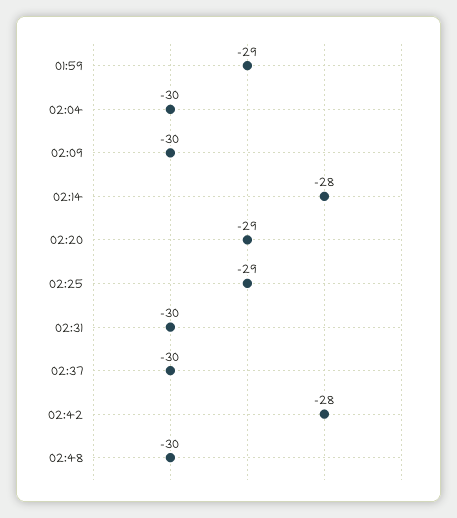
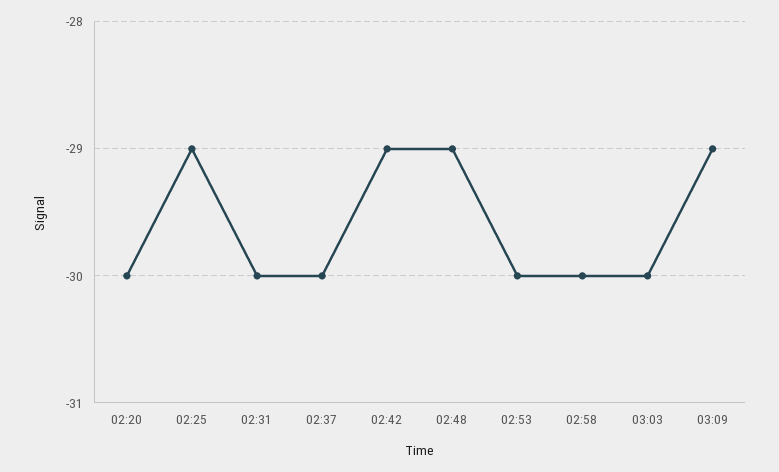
01:59: -29 -> none
02:04: -30 -> none
02:09: -30 -> none
02:14: -28 -> none
02:20: -29 -> -30
02:42: -28 -> -29
02:48: -30 -> -29
02:53: none -> -30
02:58: none -> -30
03:03: none -> -30
03:09: none -> -29

